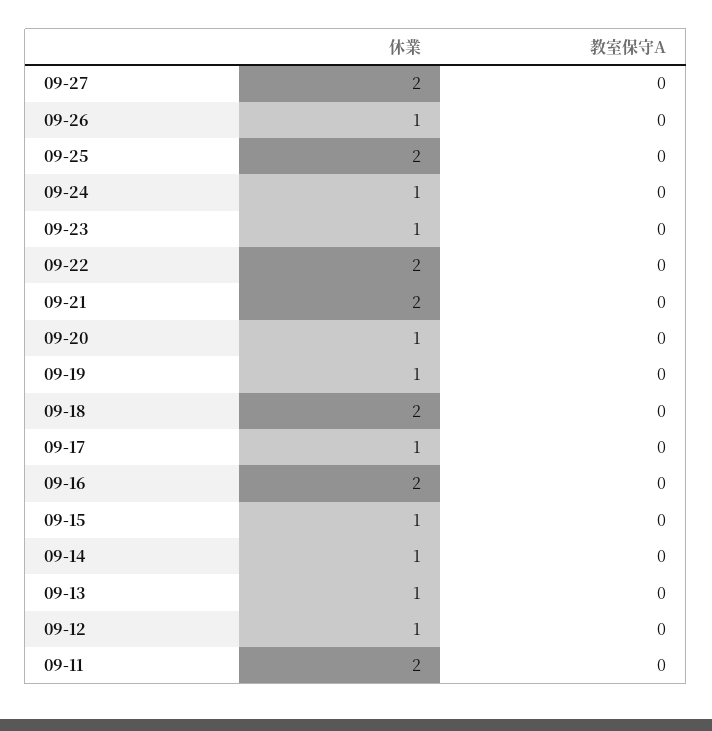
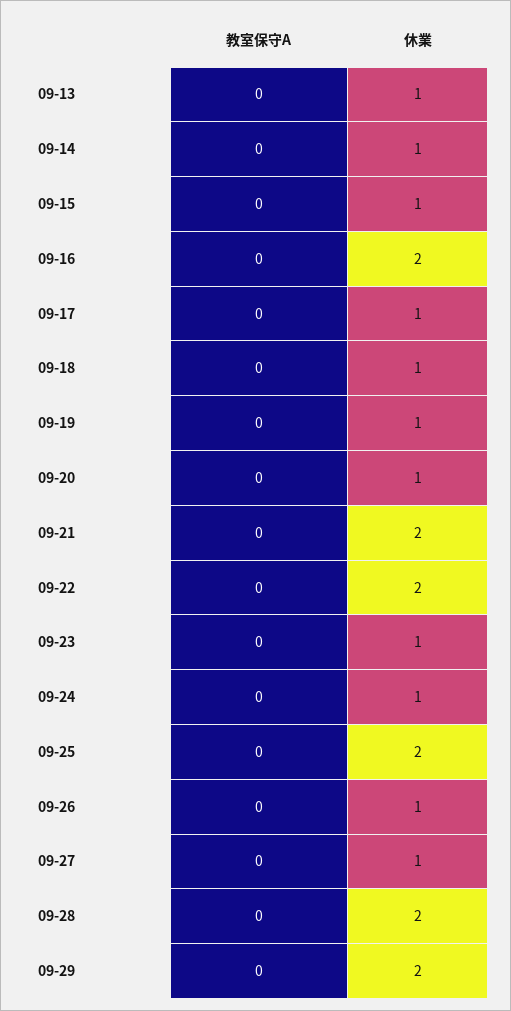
休業, 09-27: 2 -> 1
休業, 09-18: 2 -> 1
休業, 09-12: 1 -> none
教室保守A, 09-12: 0 -> none
休業, 09-11: 2 -> none
教室保守A, 09-11: 0 -> none
教室保守A, 09-28: none -> 0
休業, 09-28: none -> 2
教室保守A, 09-29: none -> 0
休業, 09-29: none -> 2

